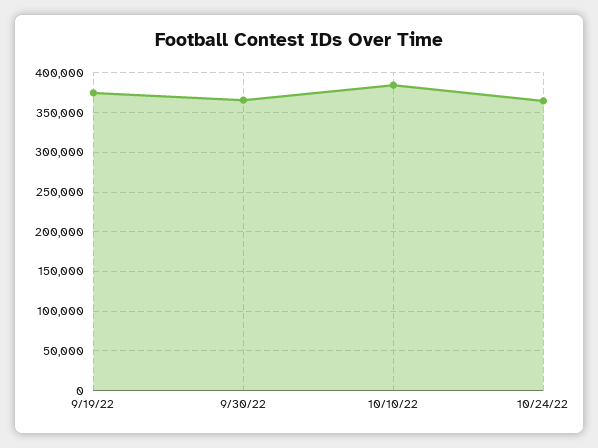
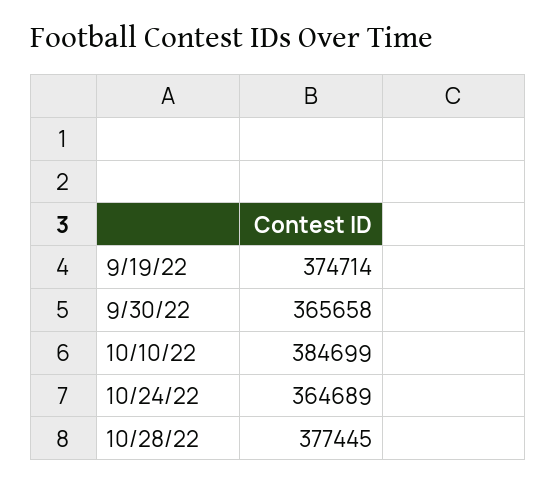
10/28/22: none -> 377445

